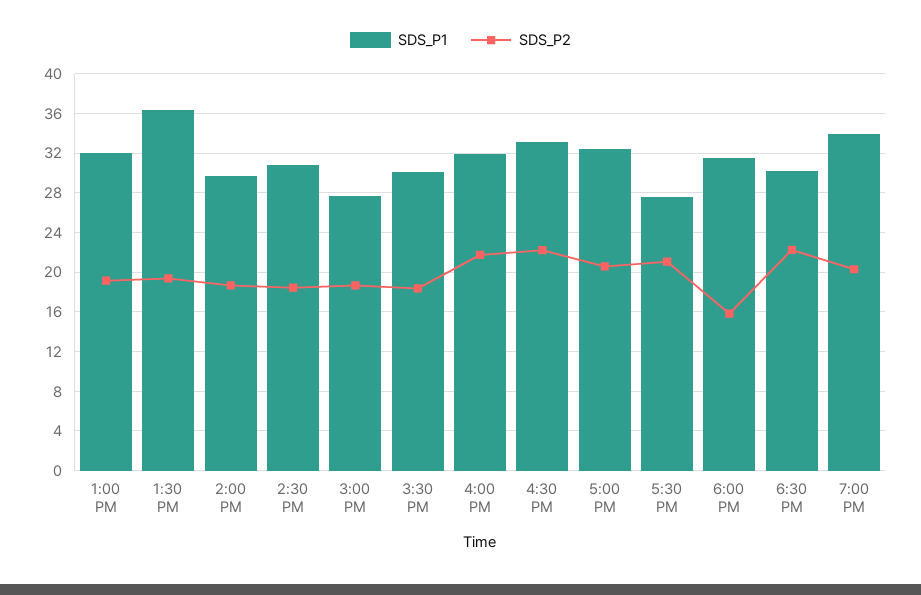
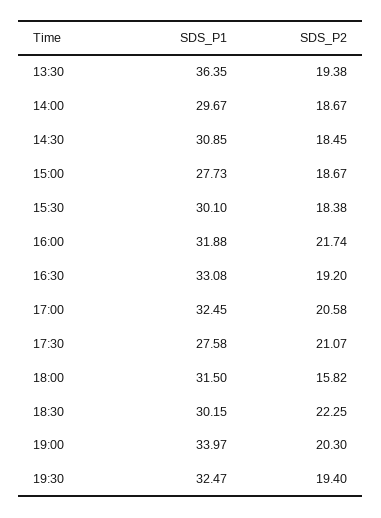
SDS_P1, 1:00 PM: 32 -> none
SDS_P2, 1:00 PM: 19 -> none
SDS_P2, 4:30 PM: 22 -> 19.2
SDS_P1, 19:30: none -> 32.47
SDS_P2, 19:30: none -> 19.4

